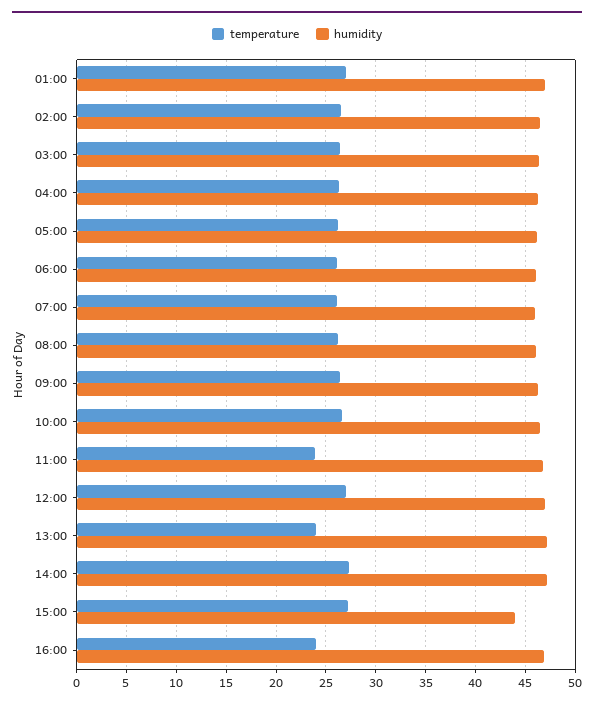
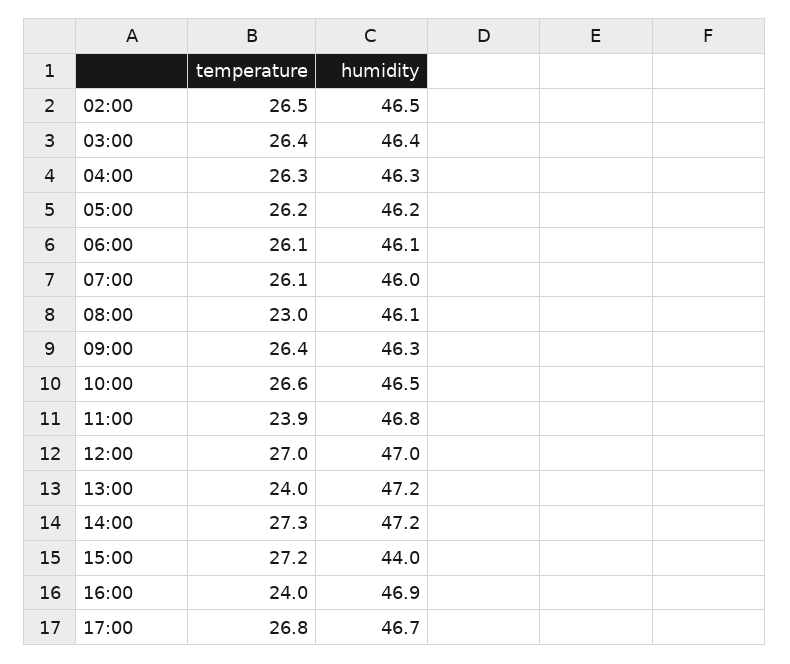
temperature, 01:00: 27 -> none
humidity, 01:00: 47 -> none
temperature, 08:00: 26 -> 23
temperature, 17:00: none -> 26.8
humidity, 17:00: none -> 46.7

